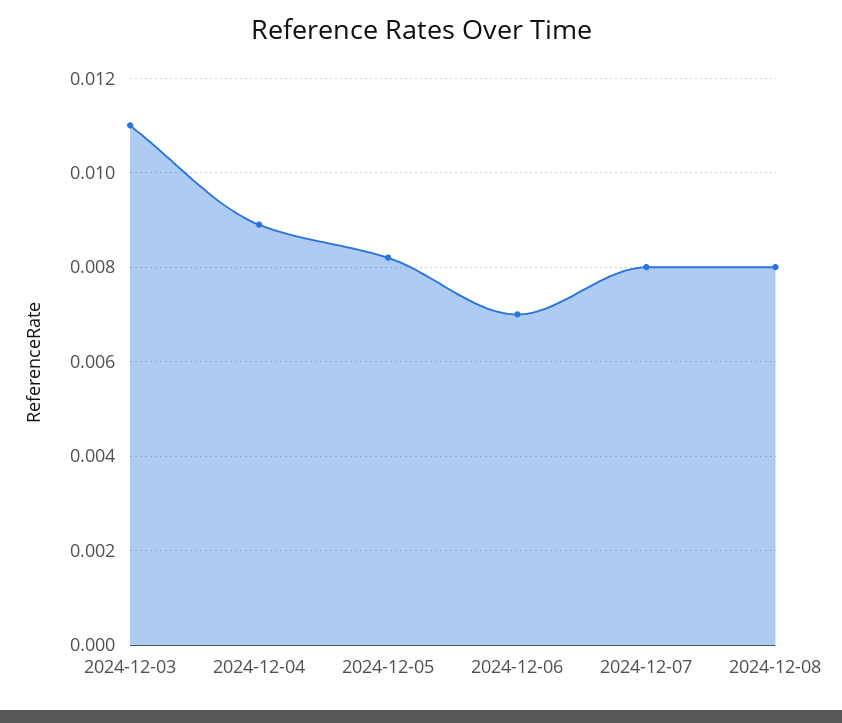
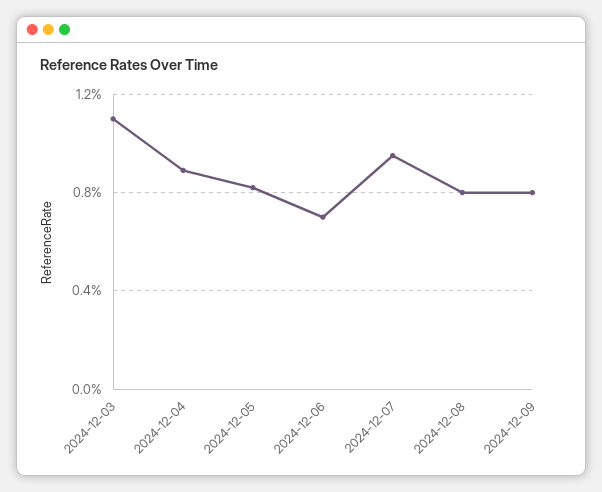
2024-12-07: 0.008 -> 0.0095
2024-12-09: none -> 0.008

